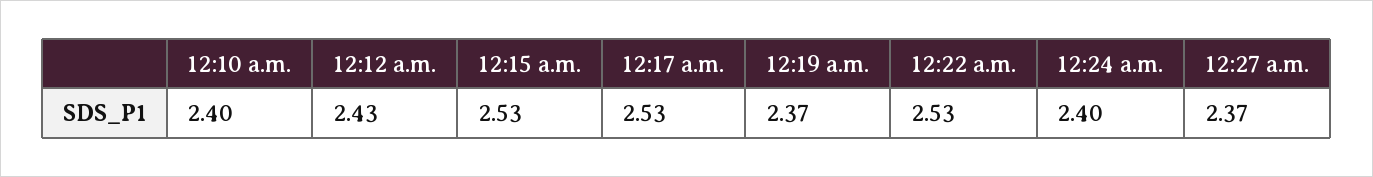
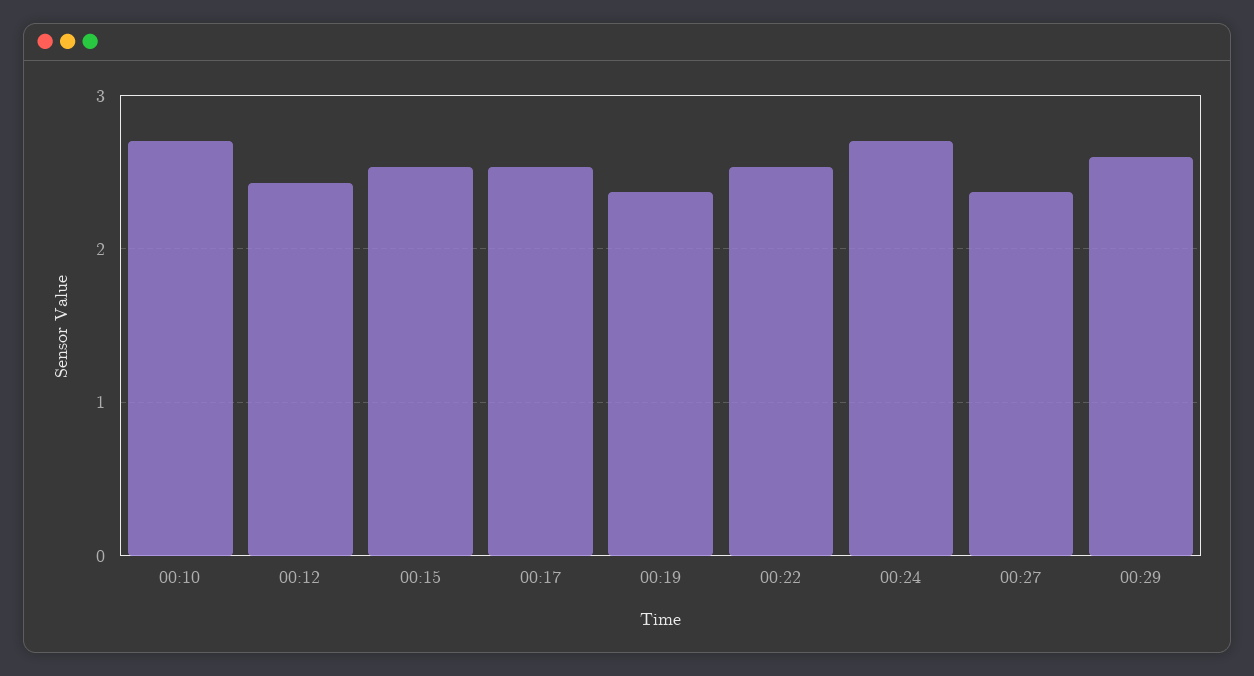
12:10 a.m.: 2.4 -> 2.7
12:24 a.m.: 2.4 -> 2.7
00:29: none -> 2.6

